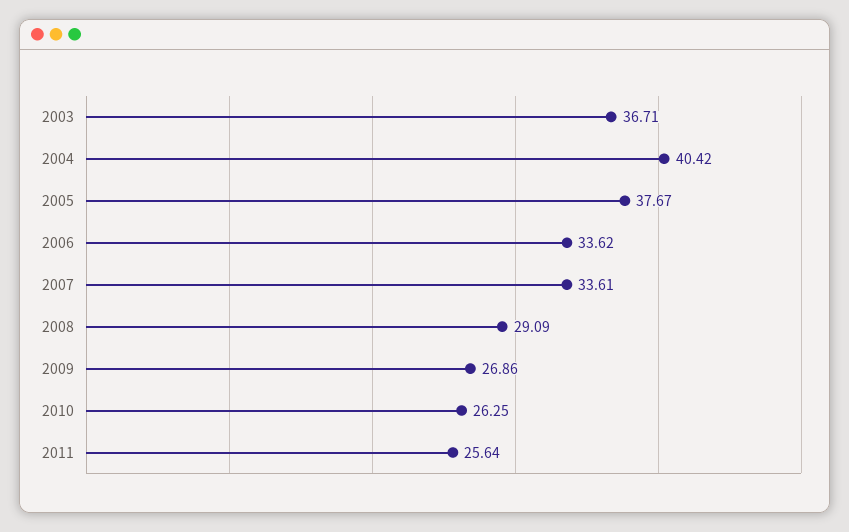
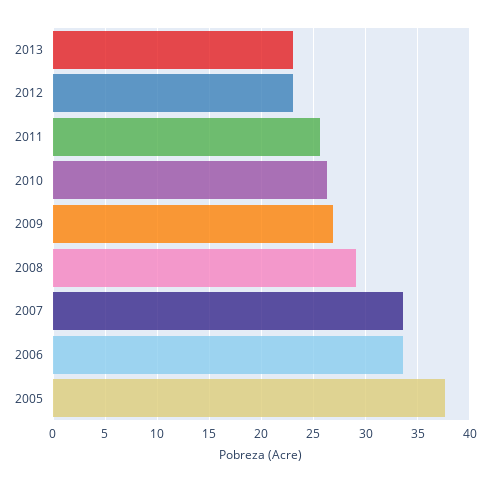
2003: 36.71 -> none
2004: 40.42 -> none
2013: none -> 23
2012: none -> 23

